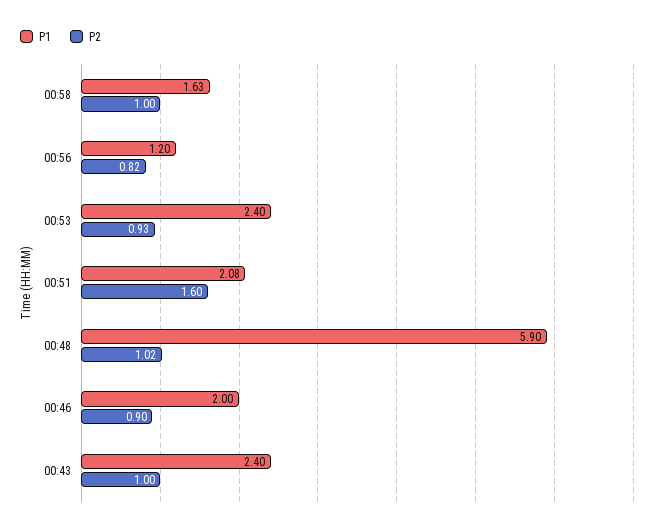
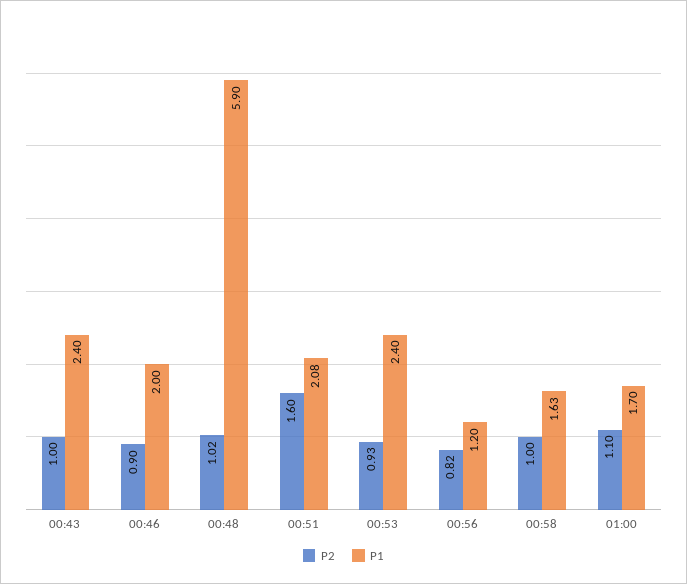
P2, 01:00: none -> 1.1
P1, 01:00: none -> 1.7

